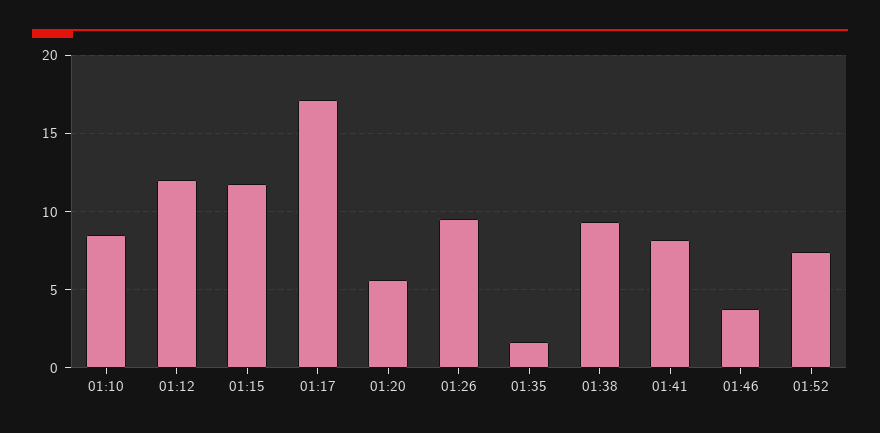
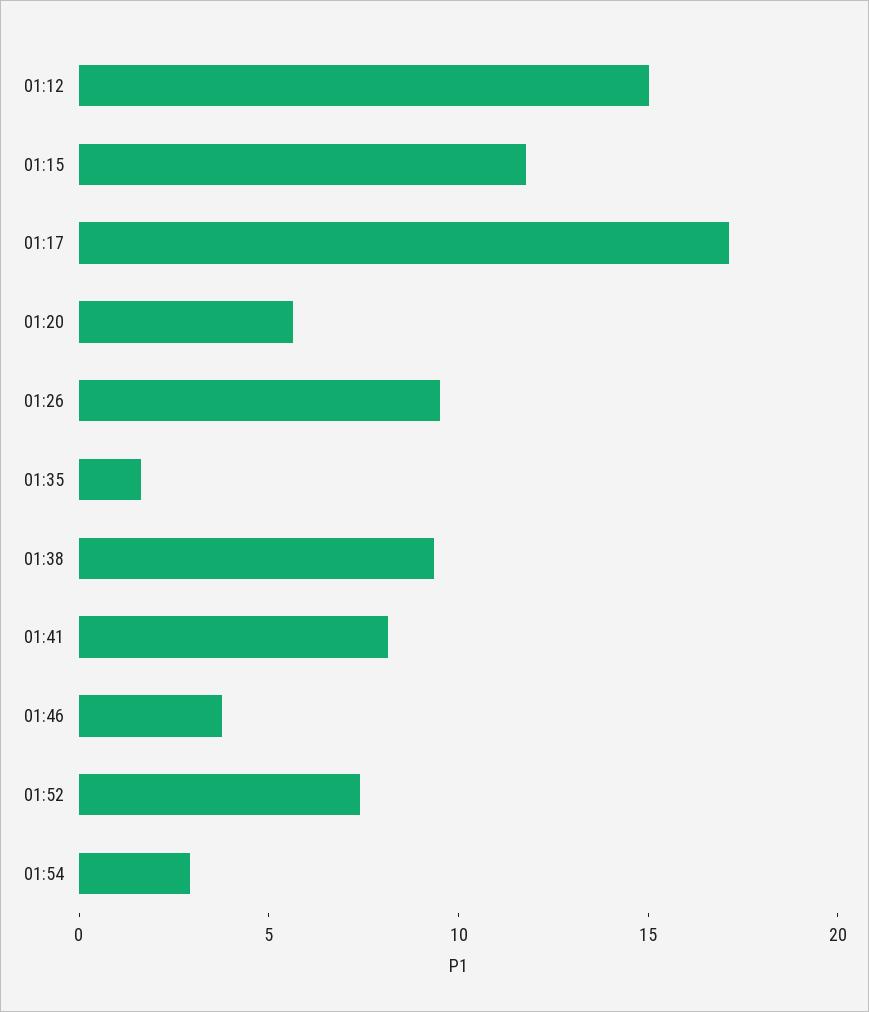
01:10: 8.5 -> none
01:12: 12 -> 15
01:54: none -> 3

